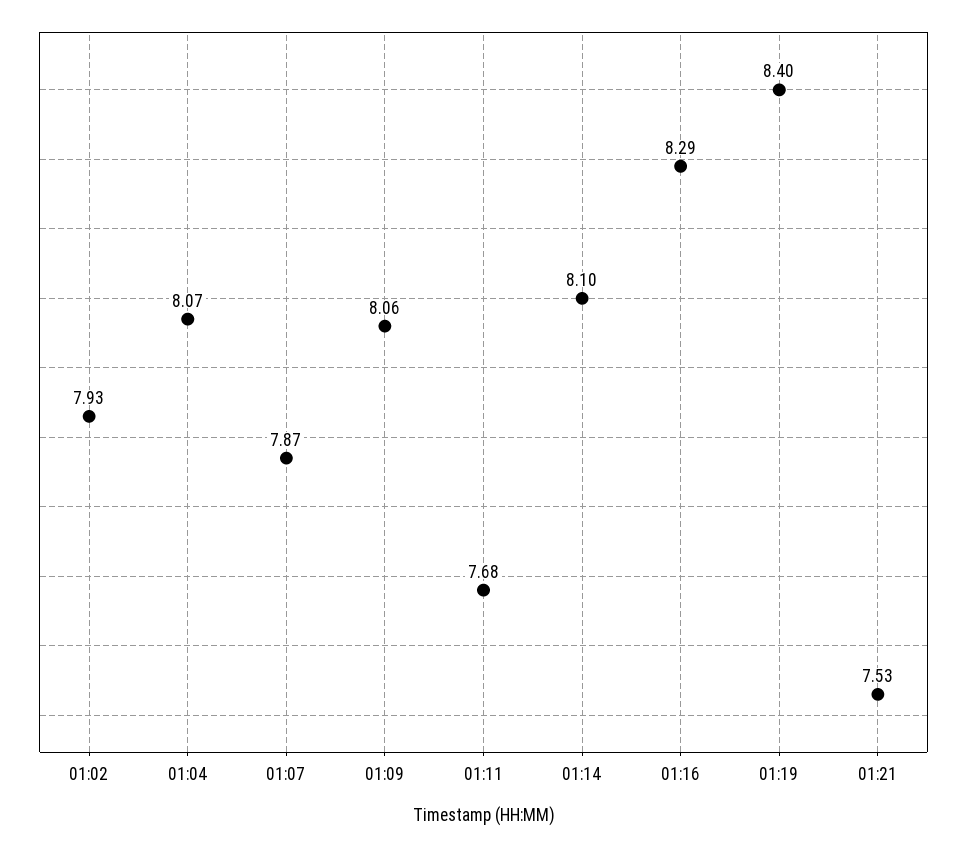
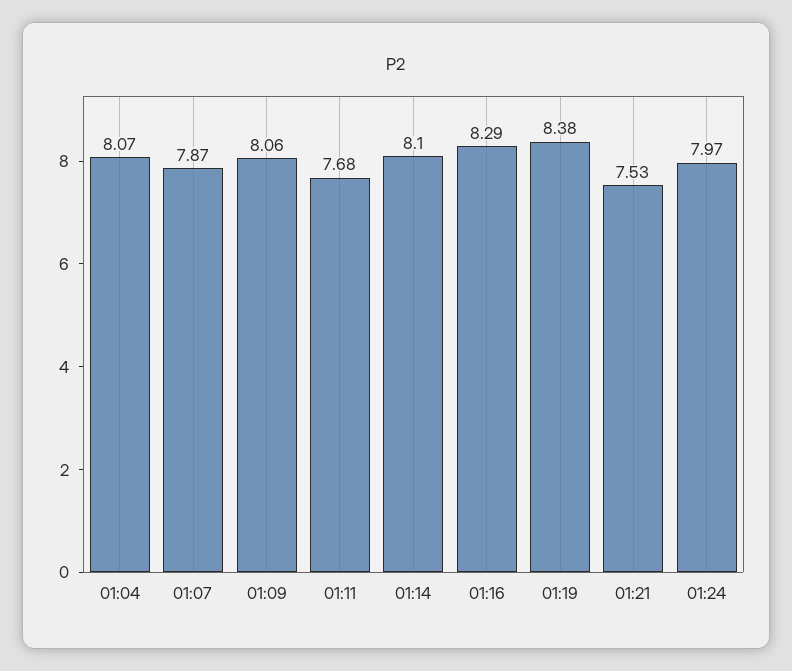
01:02: 7.93 -> none
01:19: 8.4 -> 8.38
01:24: none -> 7.97

